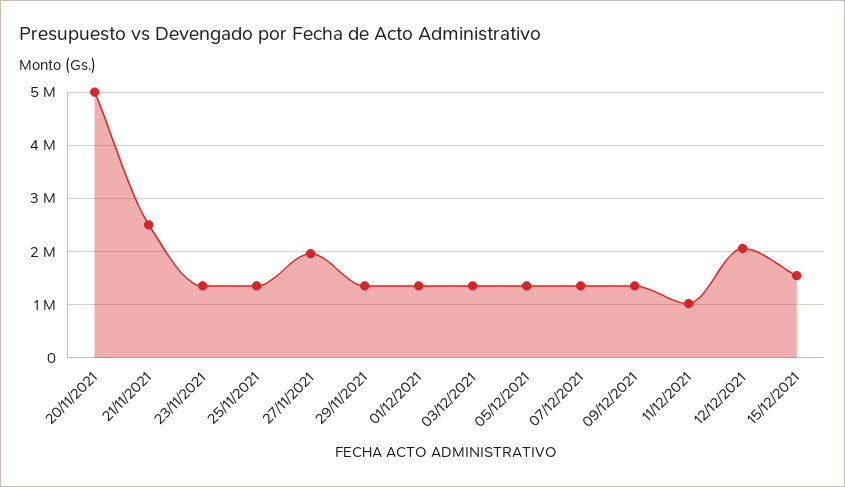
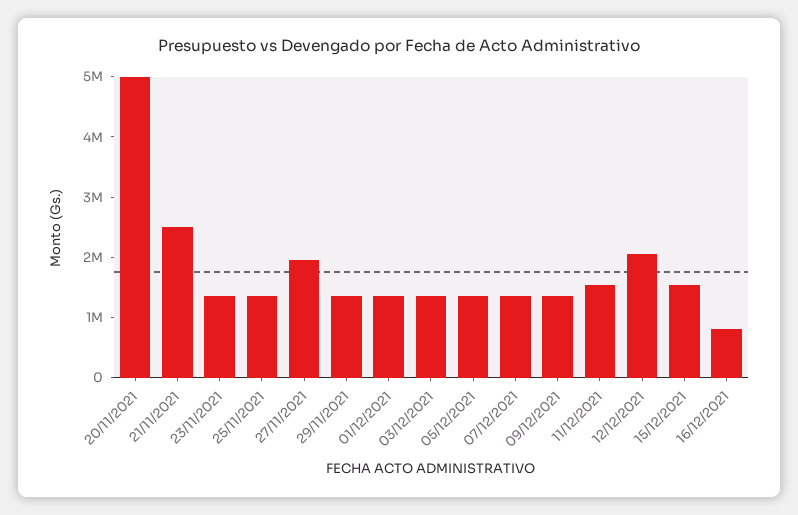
11/12/2021: 1000000 -> 1600000
16/12/2021: none -> 800000

